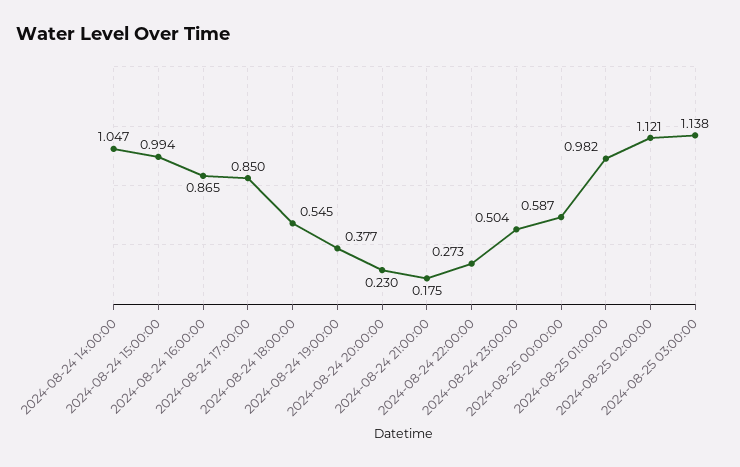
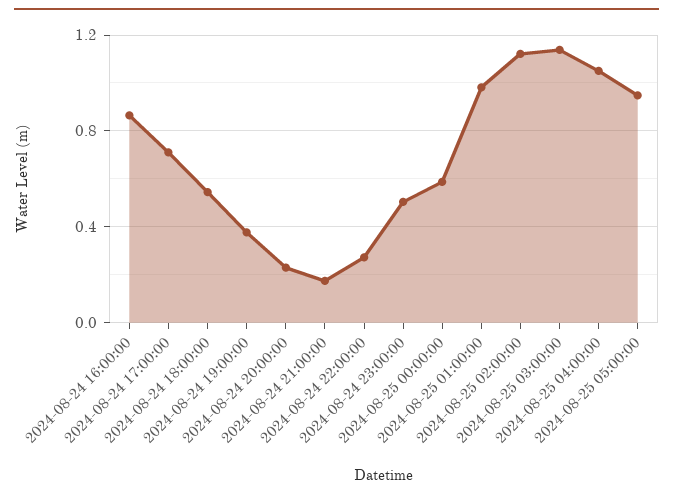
2024-08-24 14:00:00: 1.047 -> none
2024-08-24 15:00:00: 0.994 -> none
2024-08-24 17:00:00: 0.85 -> 0.7
2024-08-25 04:00:00: none -> 1.05
2024-08-25 05:00:00: none -> 0.95

